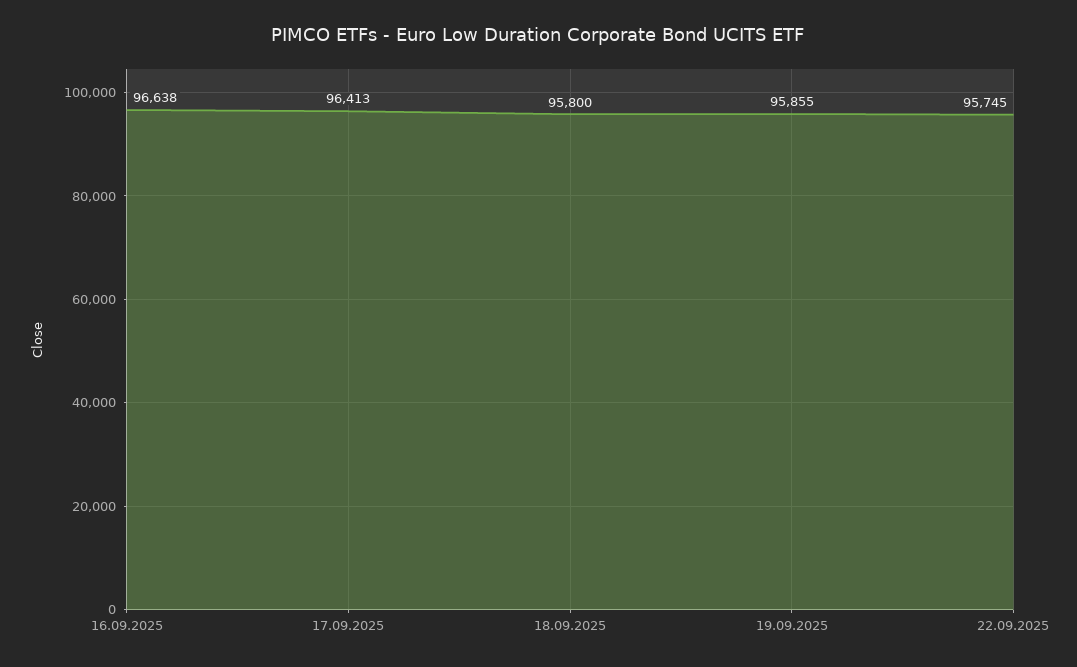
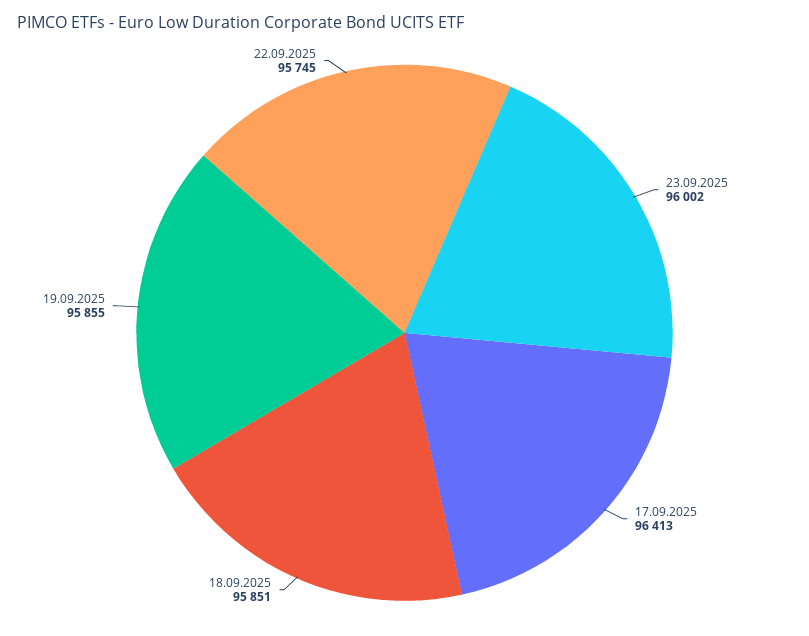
16.09.2025: 96638 -> none
18.09.2025: 95800 -> 95851
23.09.2025: none -> 96002

